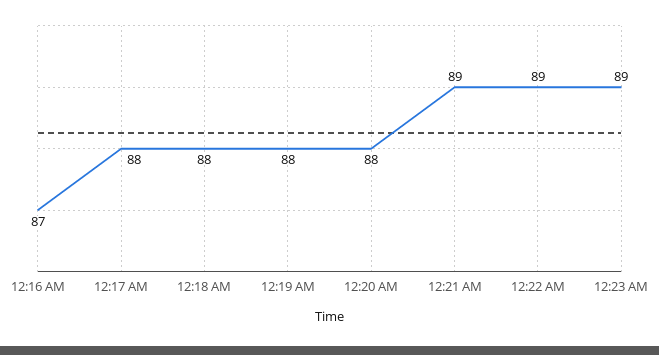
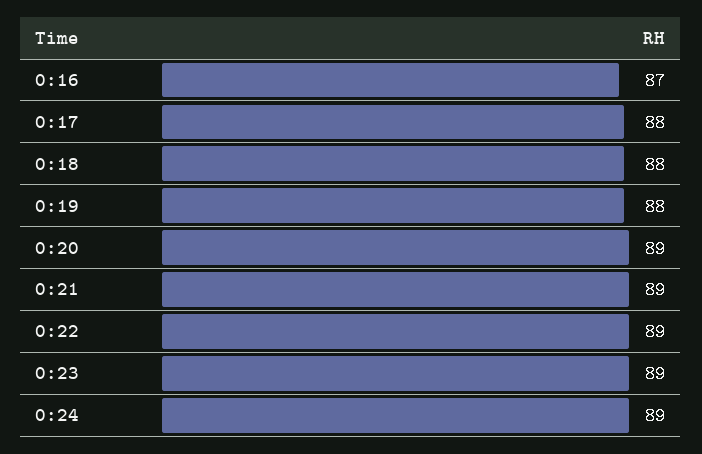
12:20 AM: 88 -> 89
0:24: none -> 89

